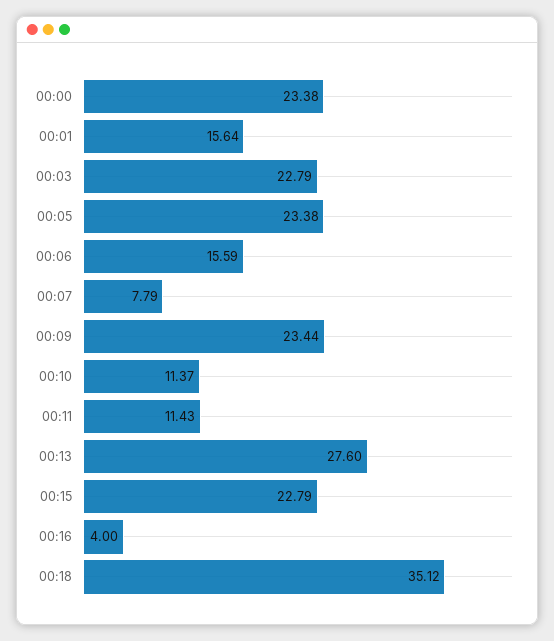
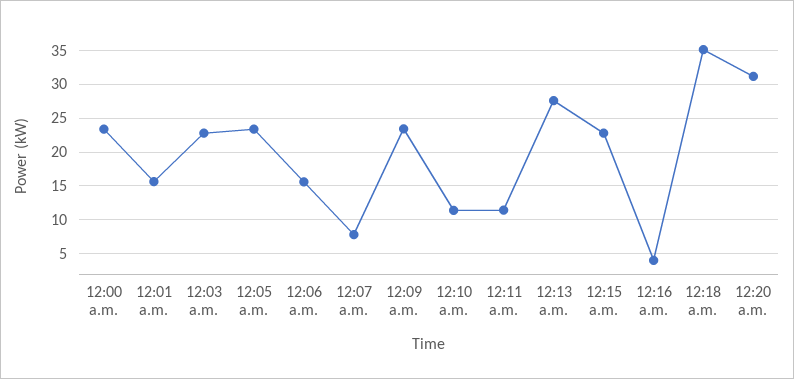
12:20 a.m.: none -> 31

